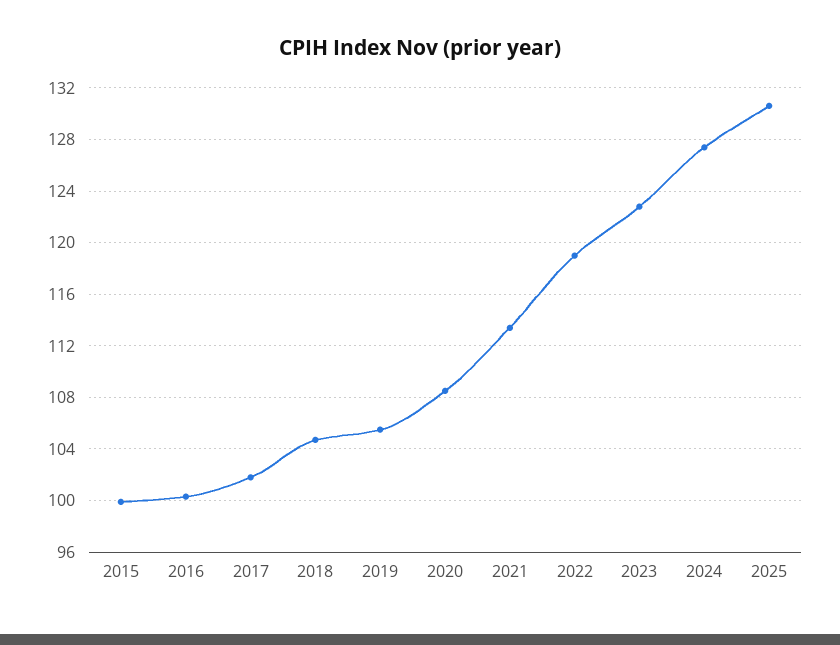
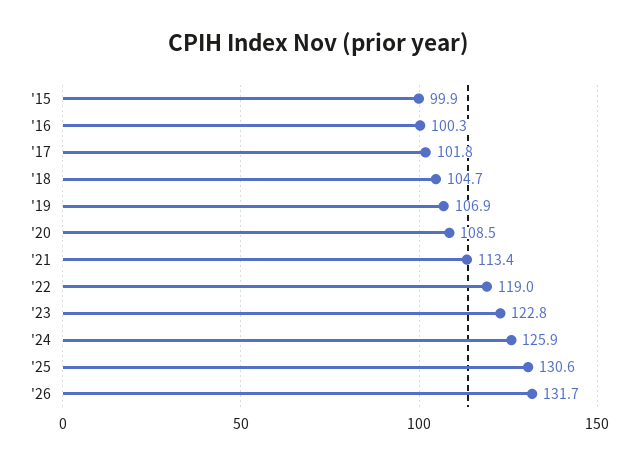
2019: 105.5 -> 106.9
2024: 127.5 -> 125.9
'26: none -> 131.7

